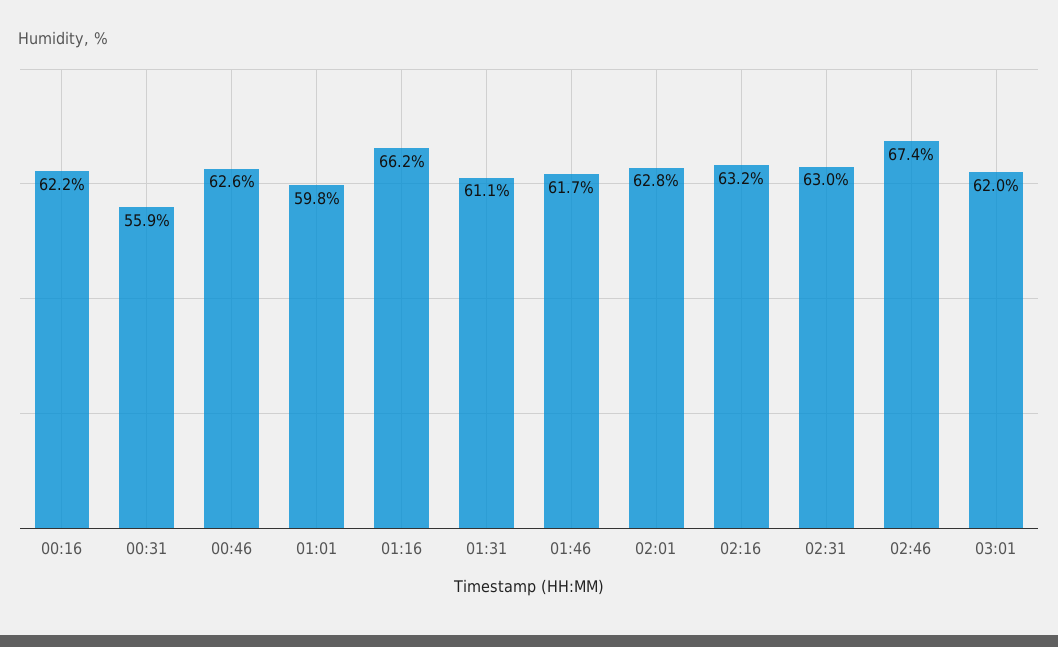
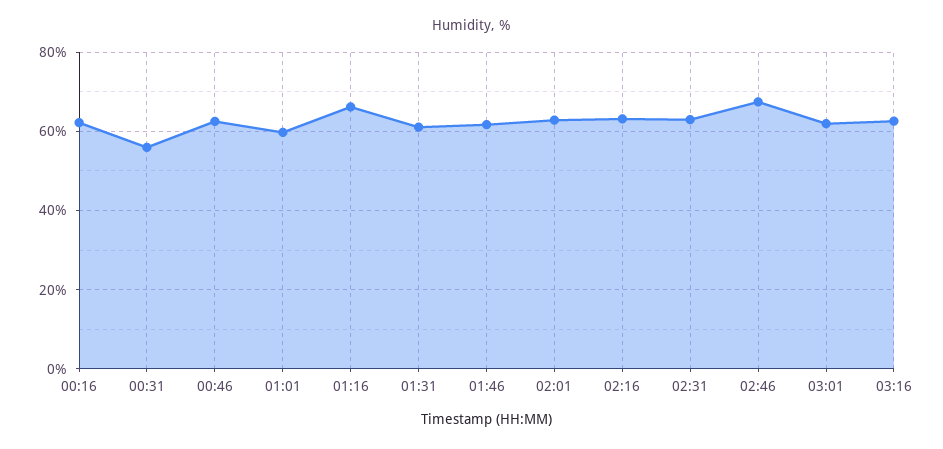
03:16: none -> 62

